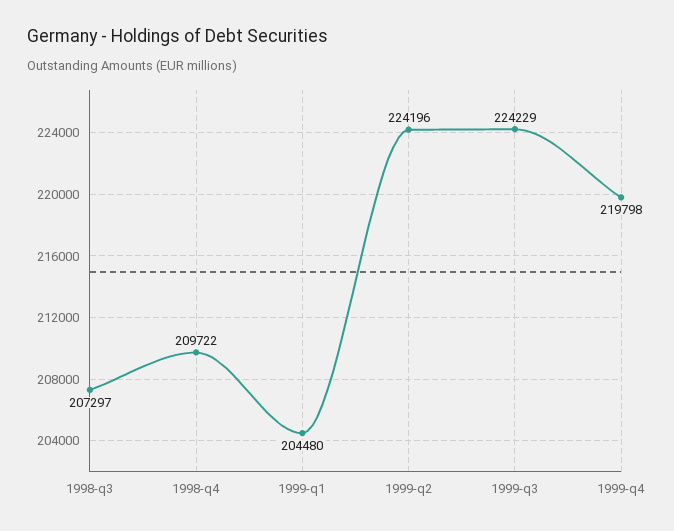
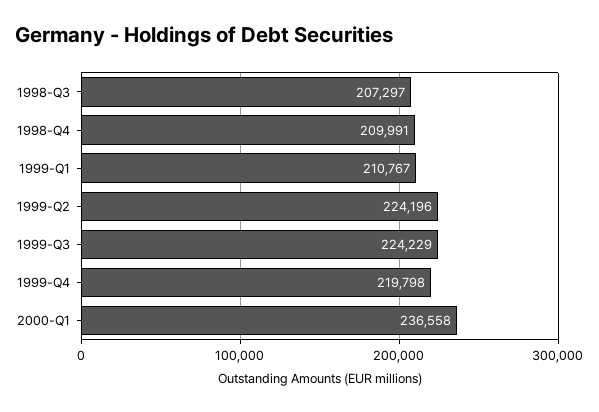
1998-q4: 209722 -> 209991
1999-q1: 204480 -> 210767
2000-Q1: none -> 236558

